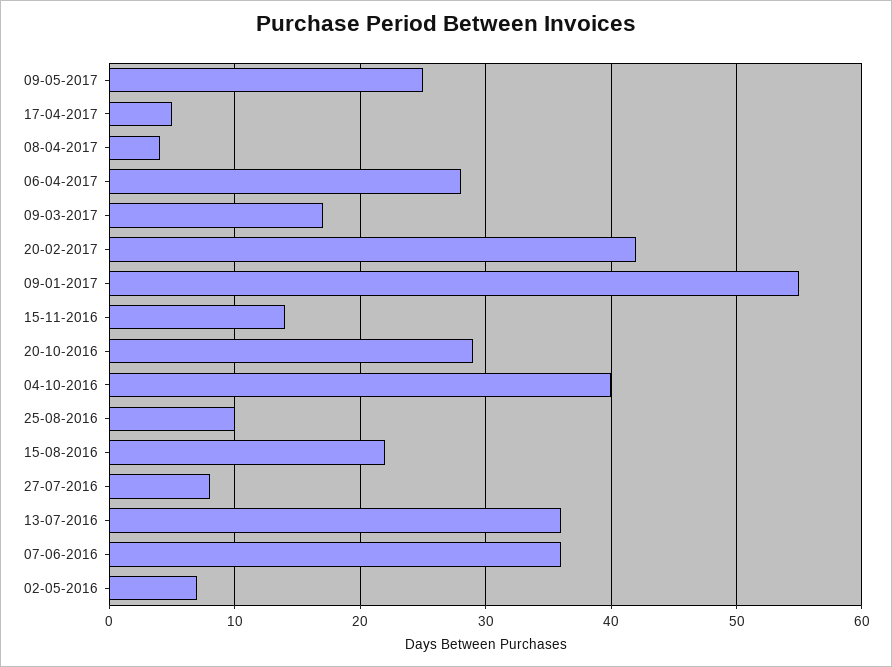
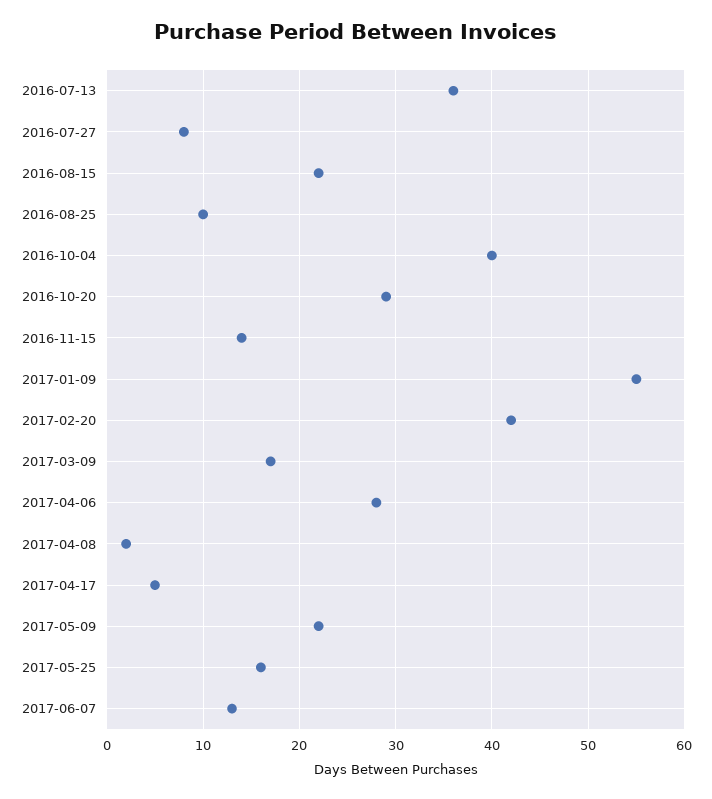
09-05-2017: 25 -> 22
08-04-2017: 4 -> 2
07-06-2016: 36 -> none
02-05-2016: 7 -> none
2017-05-25: none -> 16
2017-06-07: none -> 13

